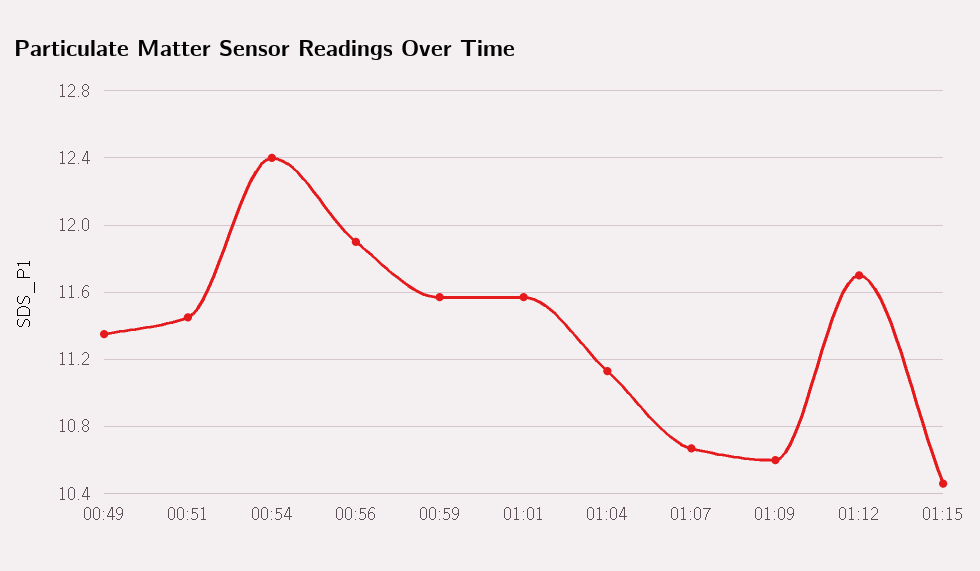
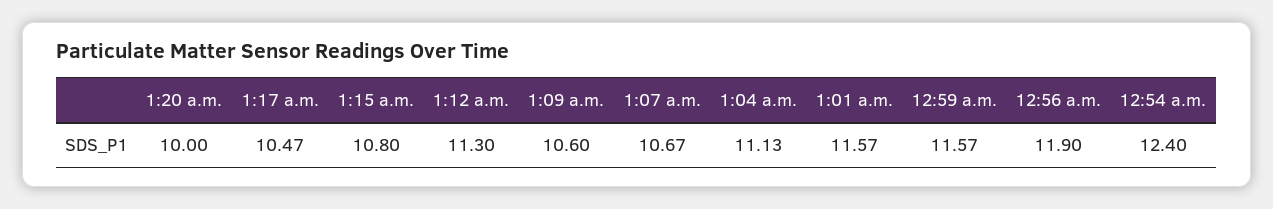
00:49: 11.35 -> none
00:51: 11.45 -> none
01:12: 11.7 -> 11.3
01:15: 10.45 -> 10.8
1:20 a.m.: none -> 10
1:17 a.m.: none -> 10.47

